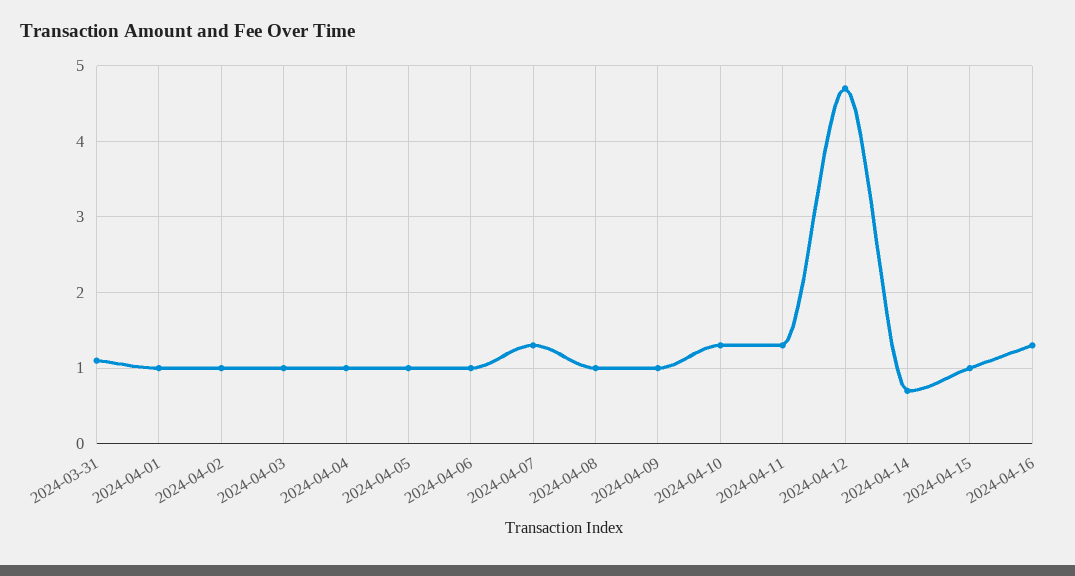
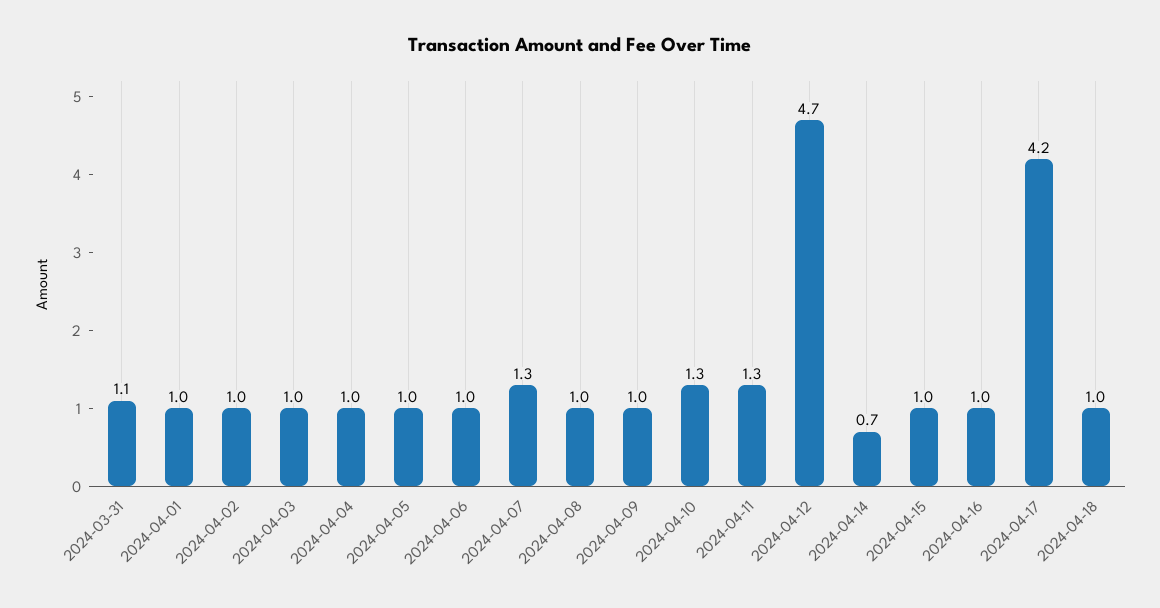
2024-04-16: 1.3 -> 1
2024-04-17: none -> 4.2
2024-04-18: none -> 1

